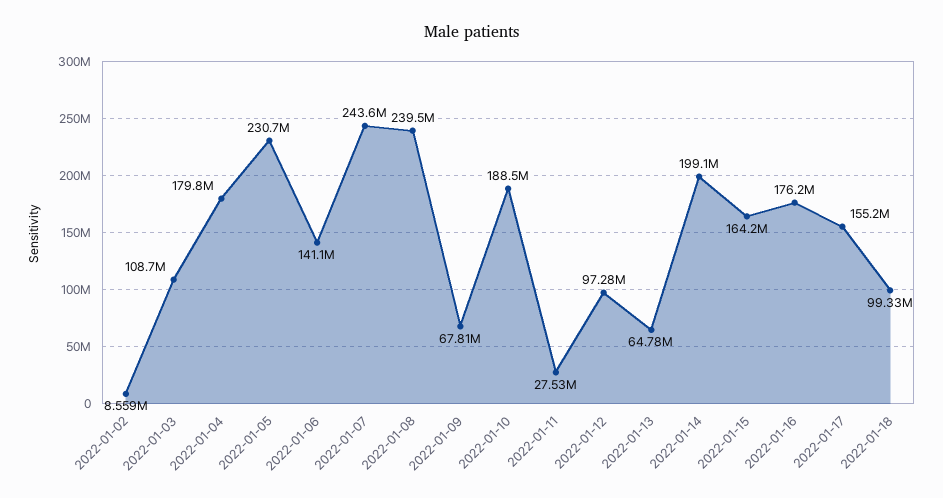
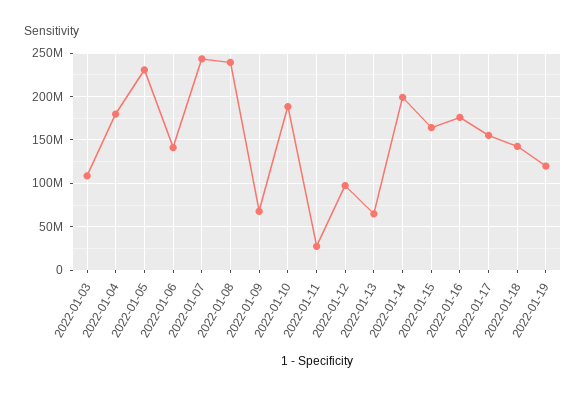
2022-01-02: 8559000 -> none
2022-01-18: 99330000 -> 140000000
2022-01-19: none -> 120000000

